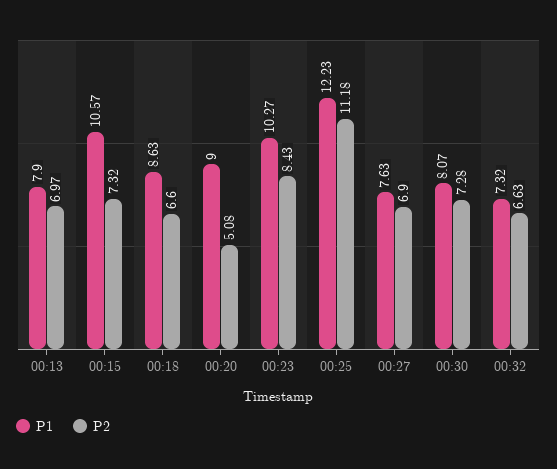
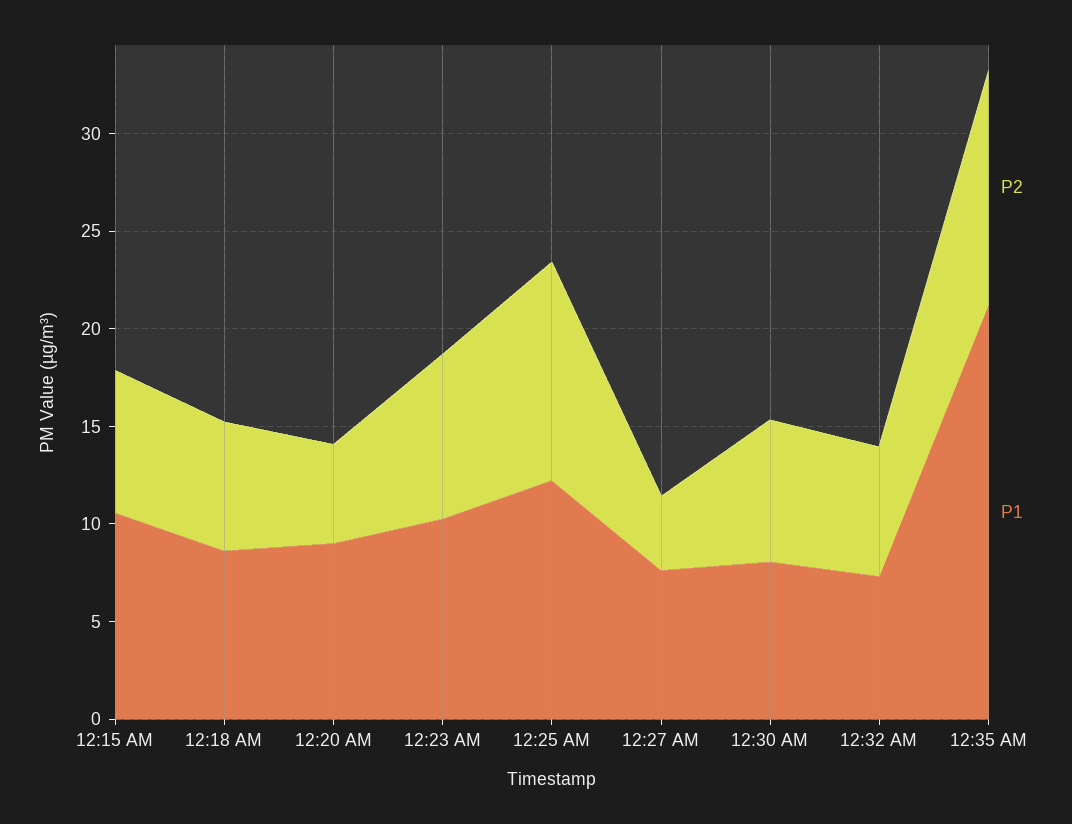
P1, 00:13: 7.9 -> none
P2, 00:13: 6.97 -> none
P2, 00:27: 6.9 -> 4
P2, 12:35 AM: none -> 12
P1, 12:35 AM: none -> 21

